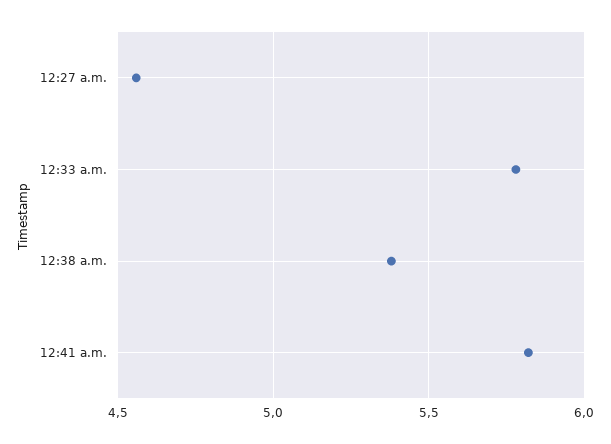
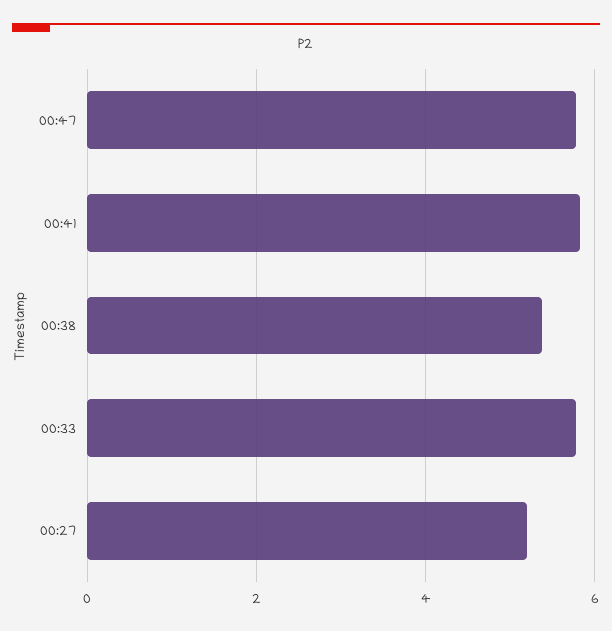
12:27 a.m.: 4.55 -> 5.2
00:47: none -> 5.8

